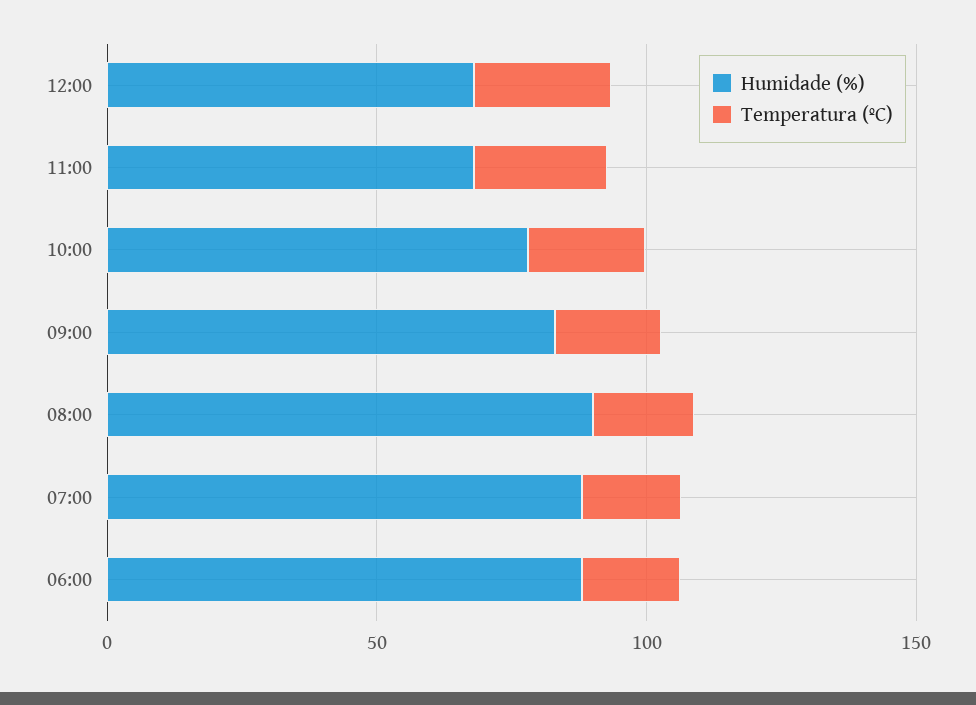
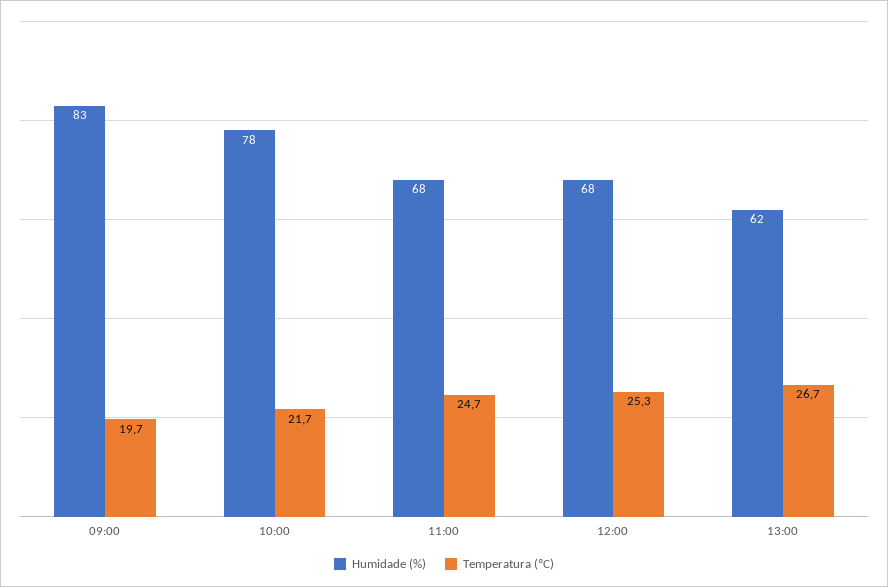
Humidade (%), 08:00: 90 -> none
Temperatura (ºC), 08:00: 20 -> none
Humidade (%), 07:00: 90 -> none
Temperatura (ºC), 07:00: 20 -> none
Humidade (%), 06:00: 90 -> none
Temperatura (ºC), 06:00: 20 -> none
Humidade (%), 13:00: none -> 62
Temperatura (ºC), 13:00: none -> 26.7

